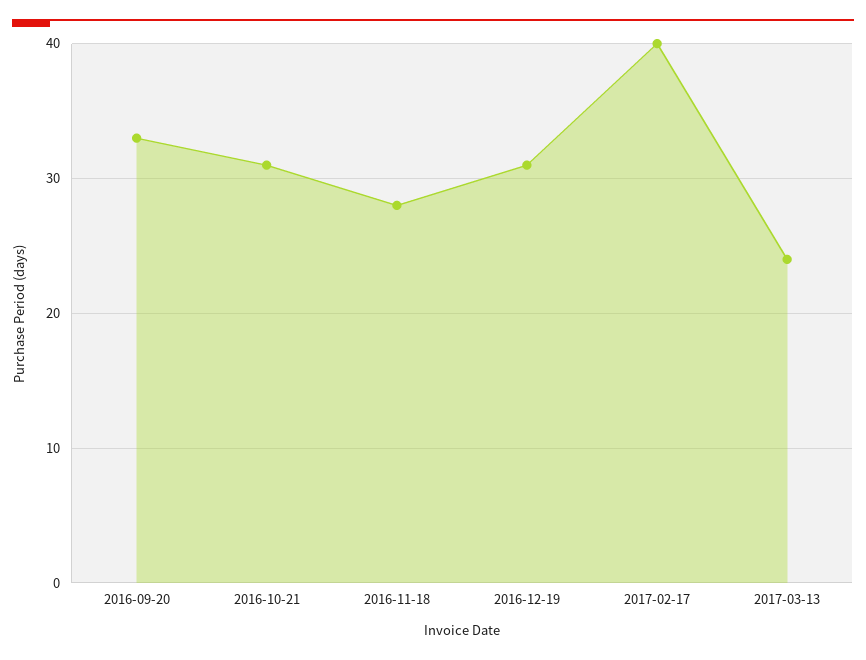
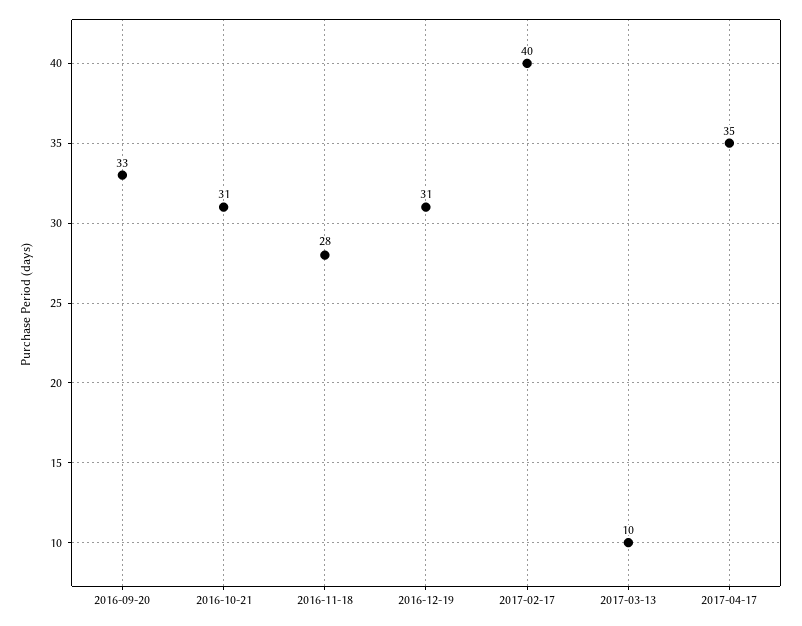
2017-03-13: 24 -> 10
2017-04-17: none -> 35

